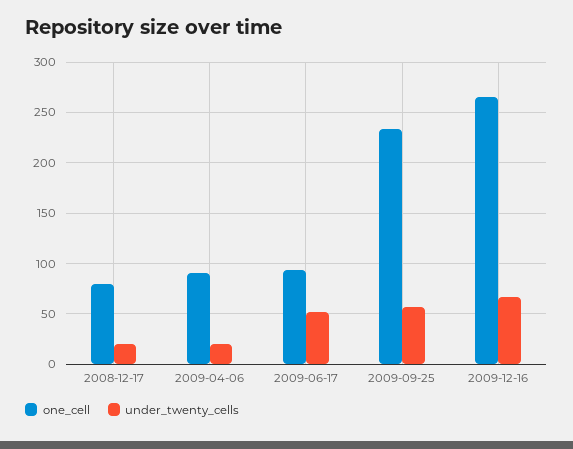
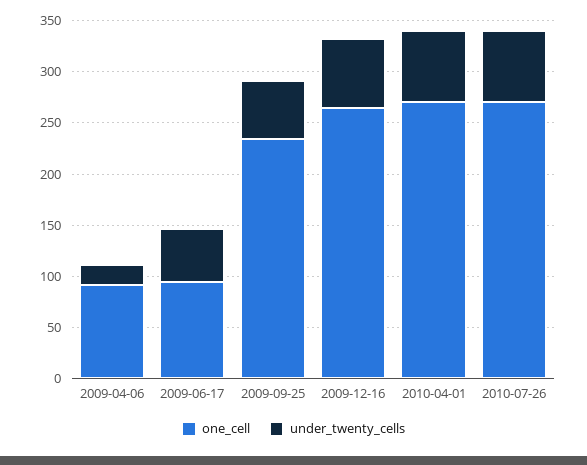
one_cell, 2008-12-17: 80 -> none
under_twenty_cells, 2008-12-17: 20 -> none
one_cell, 2010-04-01: none -> 270
under_twenty_cells, 2010-04-01: none -> 70
one_cell, 2010-07-26: none -> 270
under_twenty_cells, 2010-07-26: none -> 70

